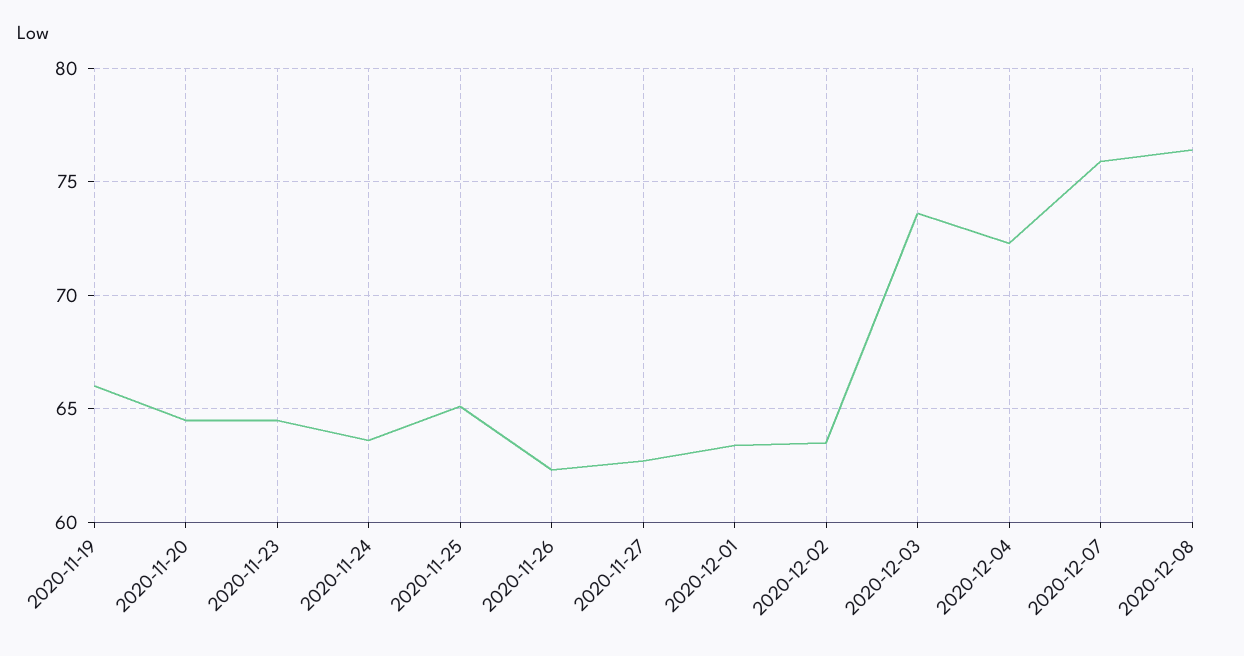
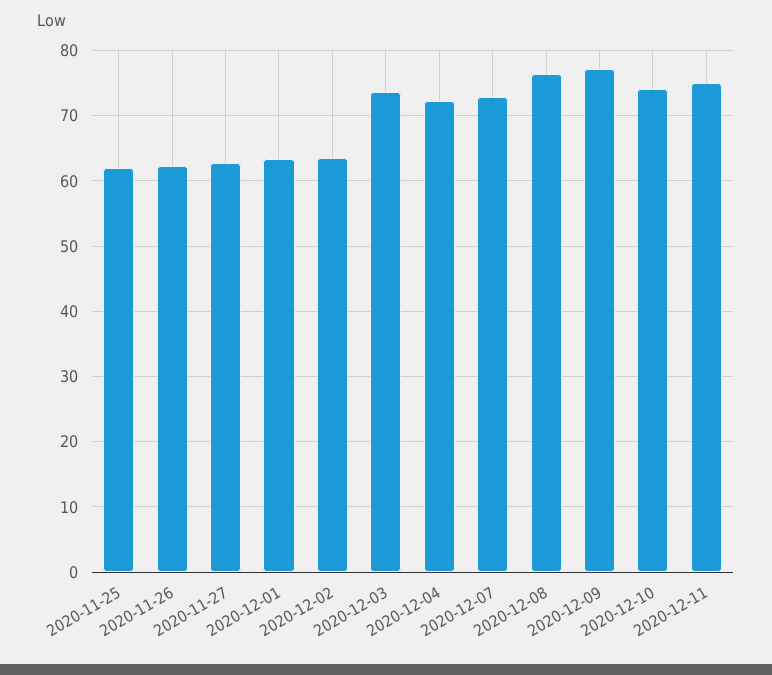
2020-11-19: 66 -> none
2020-11-20: 64.5 -> none
2020-11-23: 64.5 -> none
2020-11-24: 63.5 -> none
2020-11-25: 65 -> 62
2020-12-07: 76 -> 73
2020-12-09: none -> 77
2020-12-10: none -> 74
2020-12-11: none -> 75

